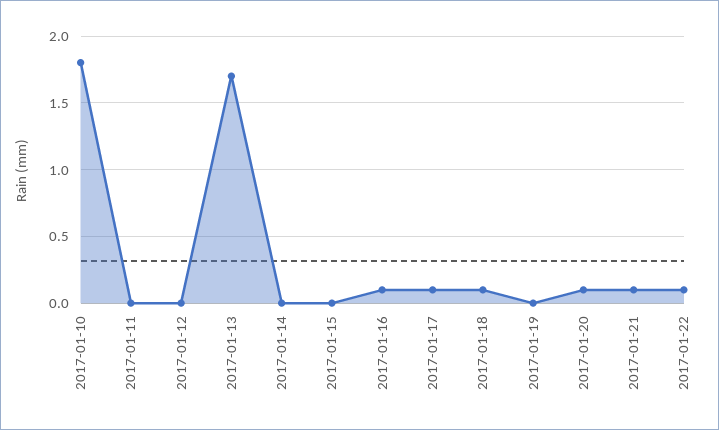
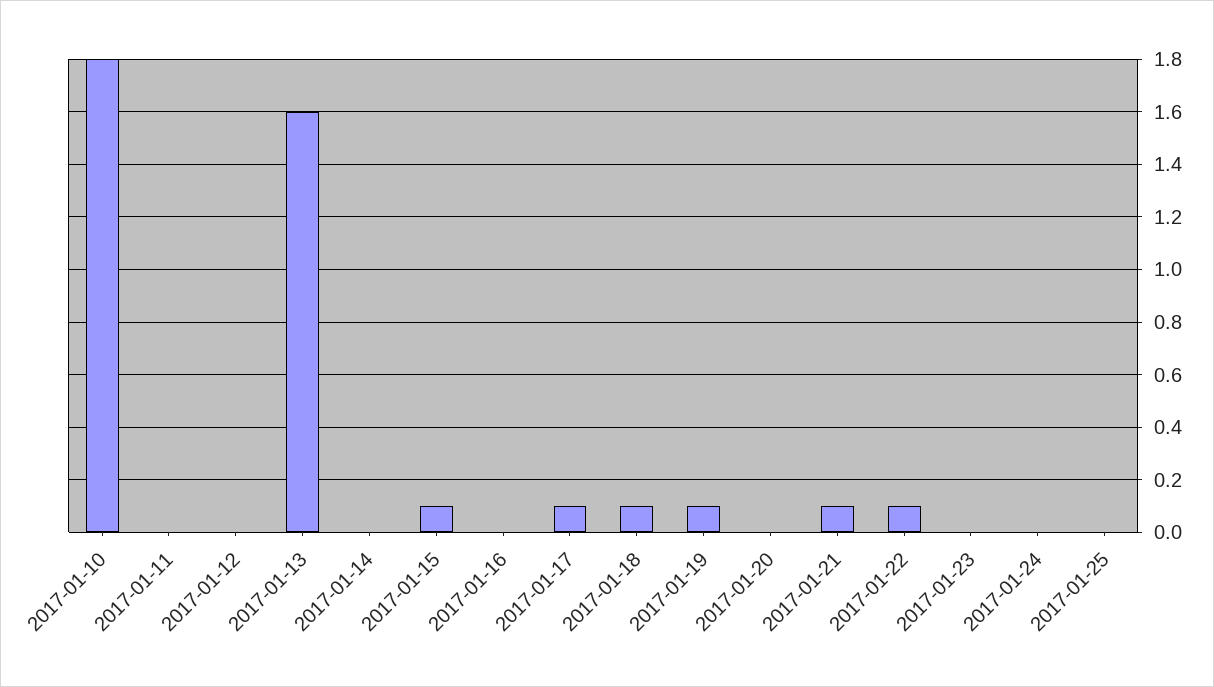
2017-01-13: 1.7 -> 1.6
2017-01-15: 0 -> 0.1
2017-01-16: 0.1 -> 0
2017-01-19: 0 -> 0.1
2017-01-20: 0.1 -> 0
2017-01-23: none -> 0
2017-01-24: none -> 0
2017-01-25: none -> 0

